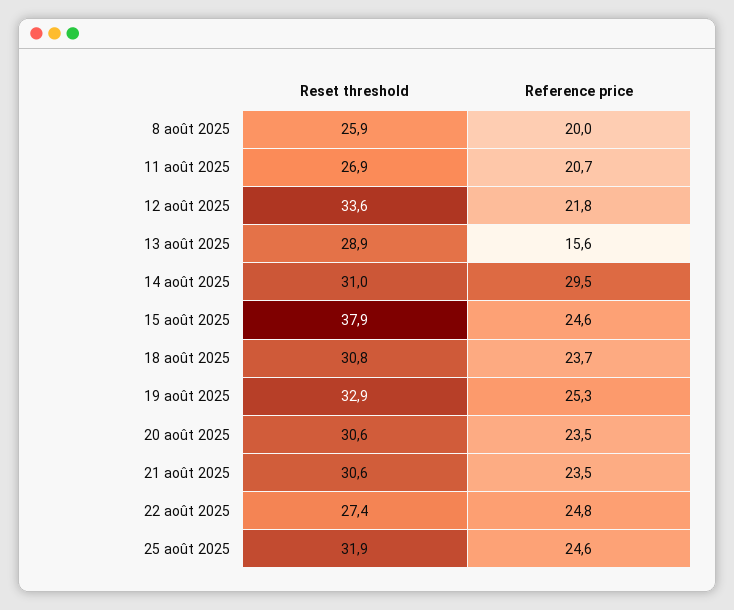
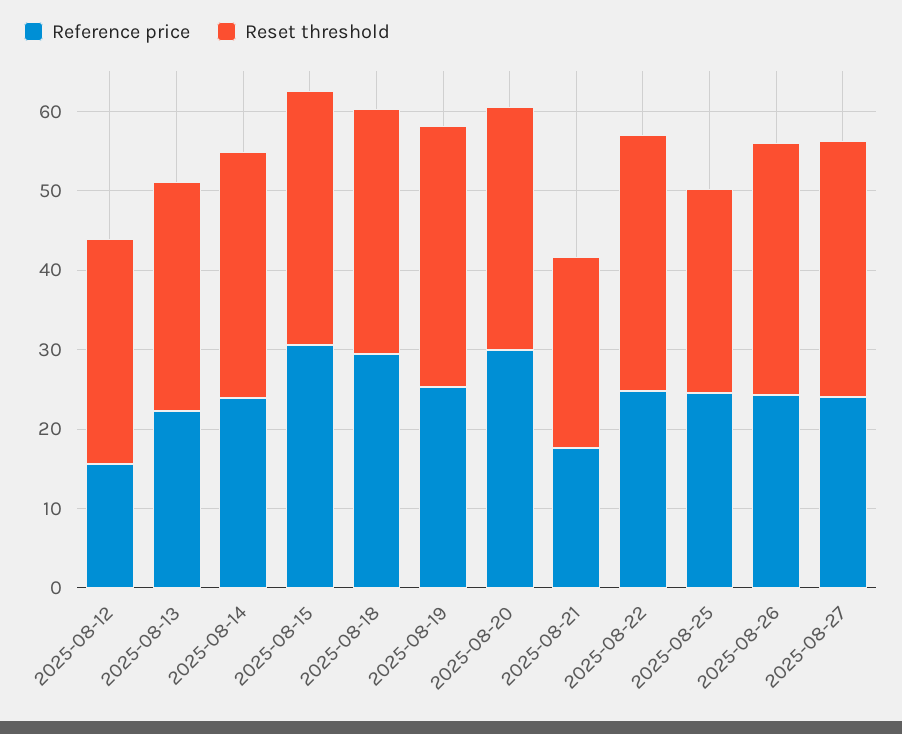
Reset threshold, 8 août 2025: 25.9 -> none
Reference price, 8 août 2025: 20 -> none
Reset threshold, 11 août 2025: 26.9 -> none
Reference price, 11 août 2025: 20.7 -> none
Reset threshold, 12 août 2025: 33.6 -> 28
Reference price, 12 août 2025: 21.8 -> 16
Reference price, 13 août 2025: 15.6 -> 22
Reference price, 14 août 2025: 29.5 -> 24
Reset threshold, 15 août 2025: 37.9 -> 32
Reference price, 15 août 2025: 24.6 -> 30
Reference price, 18 août 2025: 23.7 -> 30
Reference price, 20 août 2025: 23.5 -> 30
Reset threshold, 21 août 2025: 30.6 -> 24
Reference price, 21 août 2025: 23.5 -> 18
Reset threshold, 22 août 2025: 27.4 -> 32
Reset threshold, 25 août 2025: 31.9 -> 26
Reference price, 2025-08-26: none -> 24
Reset threshold, 2025-08-26: none -> 32
Reference price, 2025-08-27: none -> 24
Reset threshold, 2025-08-27: none -> 32

